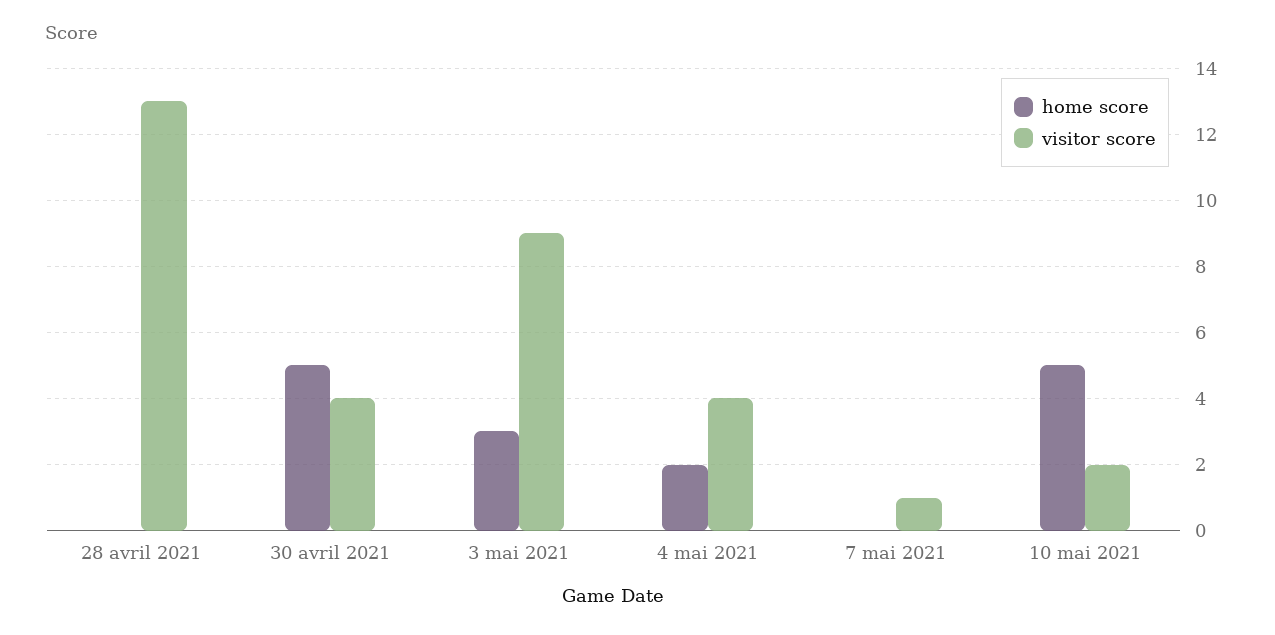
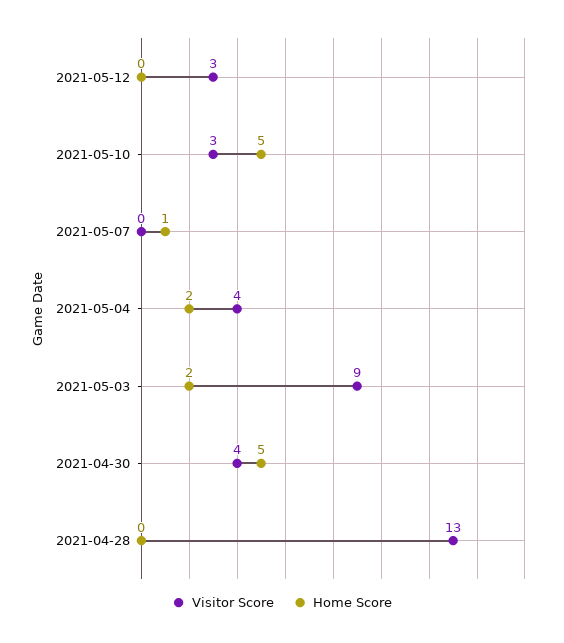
home score, 3 mai 2021: 3 -> 2
home score, 7 mai 2021: 0 -> 1
visitor score, 7 mai 2021: 1 -> 0
visitor score, 10 mai 2021: 2 -> 3
visitor score, 2021-05-12: none -> 3
home score, 2021-05-12: none -> 0

